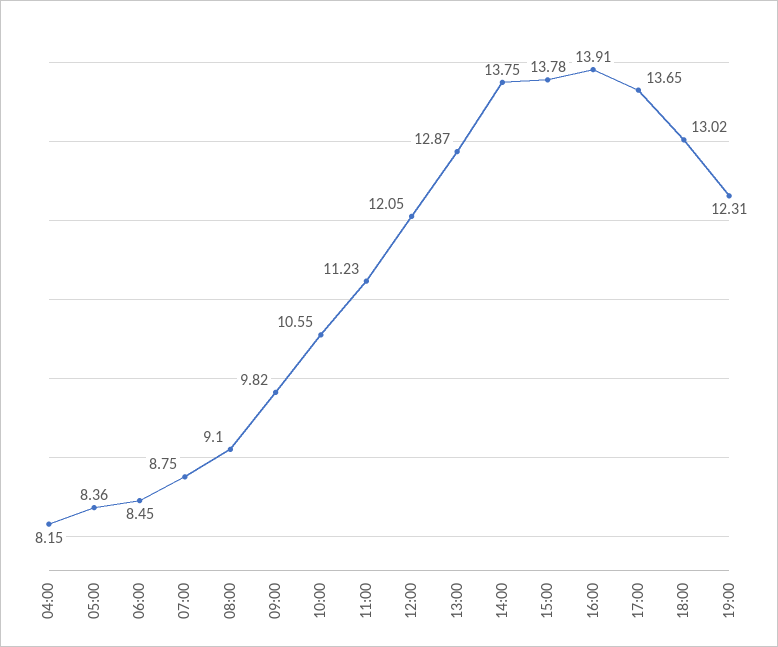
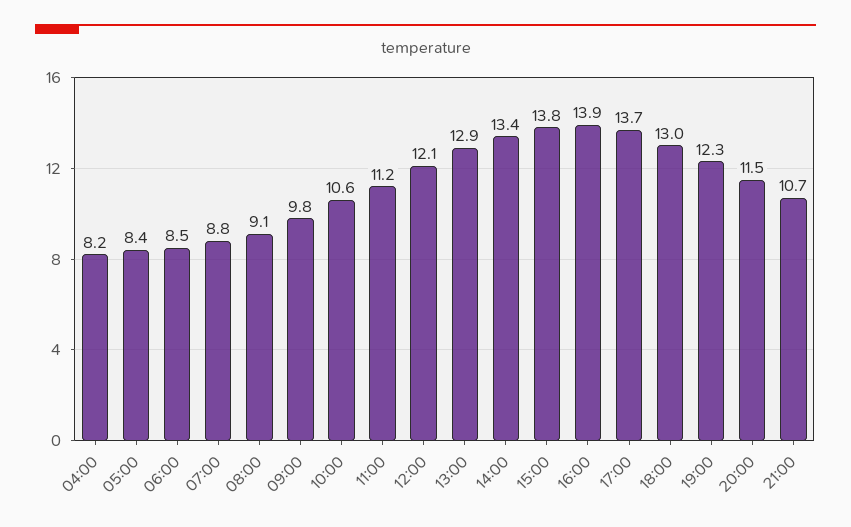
14:00: 13.75 -> 13.4
20:00: none -> 11.5
21:00: none -> 10.7

